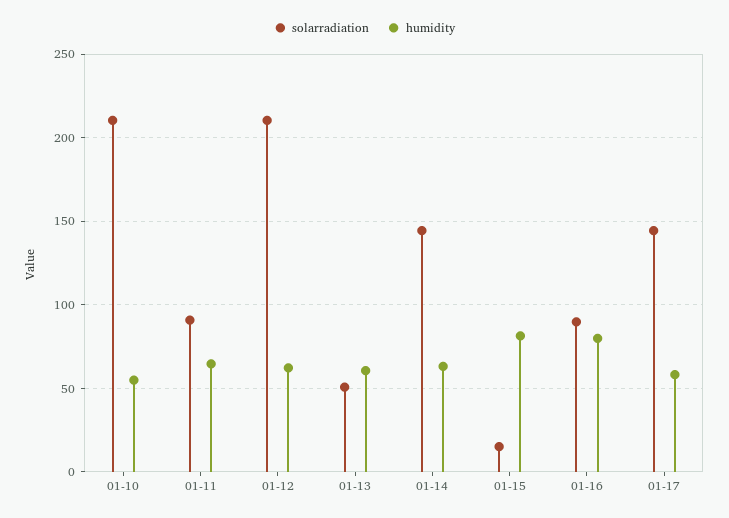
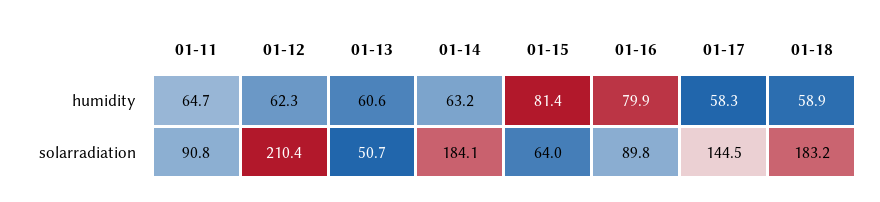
solarradiation, 01-10: 210 -> none
humidity, 01-10: 55 -> none
solarradiation, 01-14: 145 -> 184.1
solarradiation, 01-15: 15 -> 64
humidity, 01-18: none -> 58.9
solarradiation, 01-18: none -> 183.2

